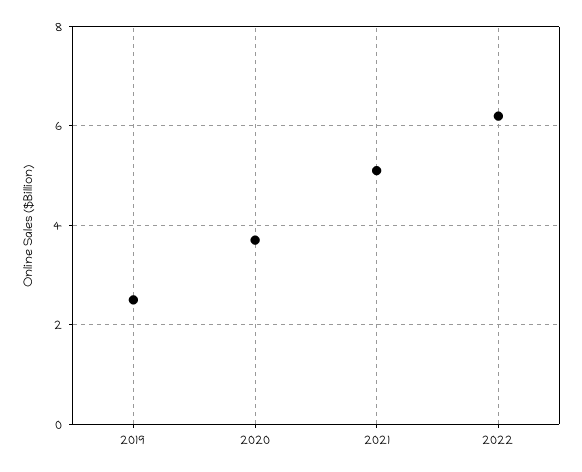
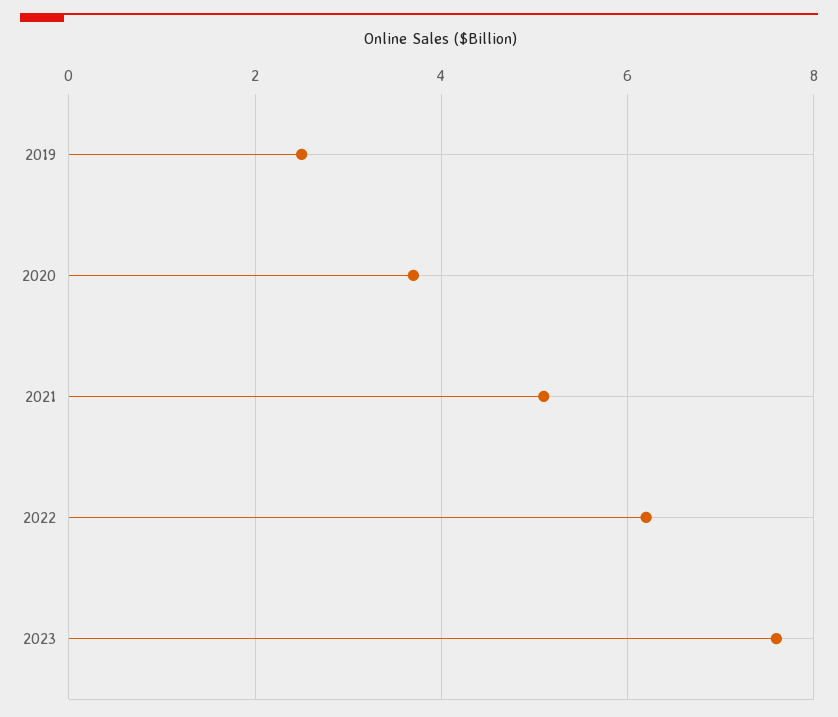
2023: none -> 7.5

